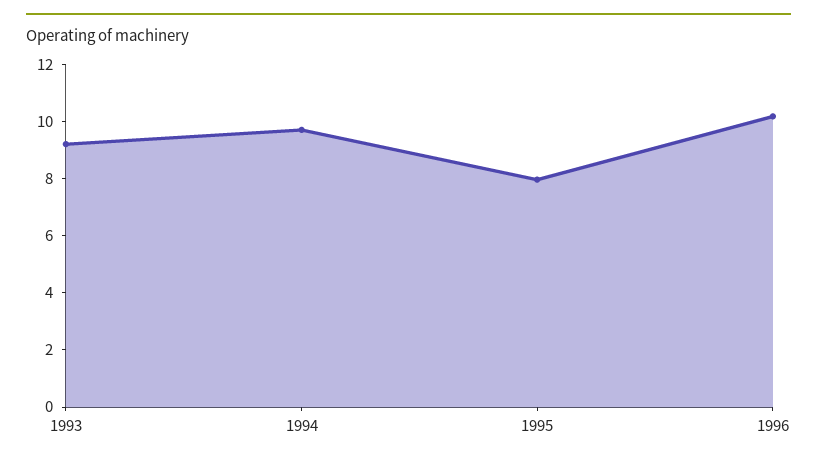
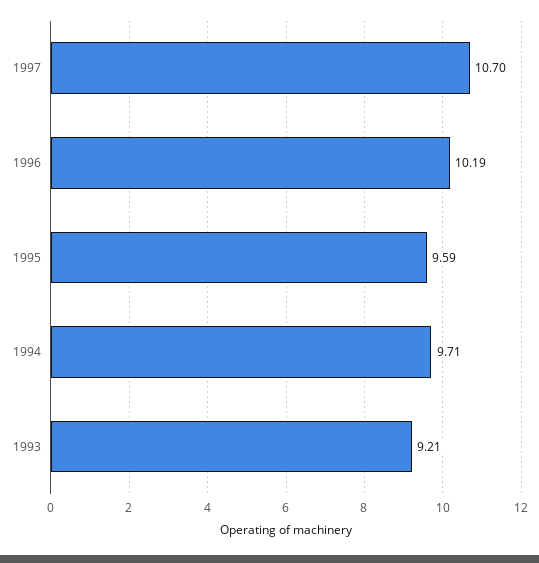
1995: 8 -> 9.59
1997: none -> 10.7

